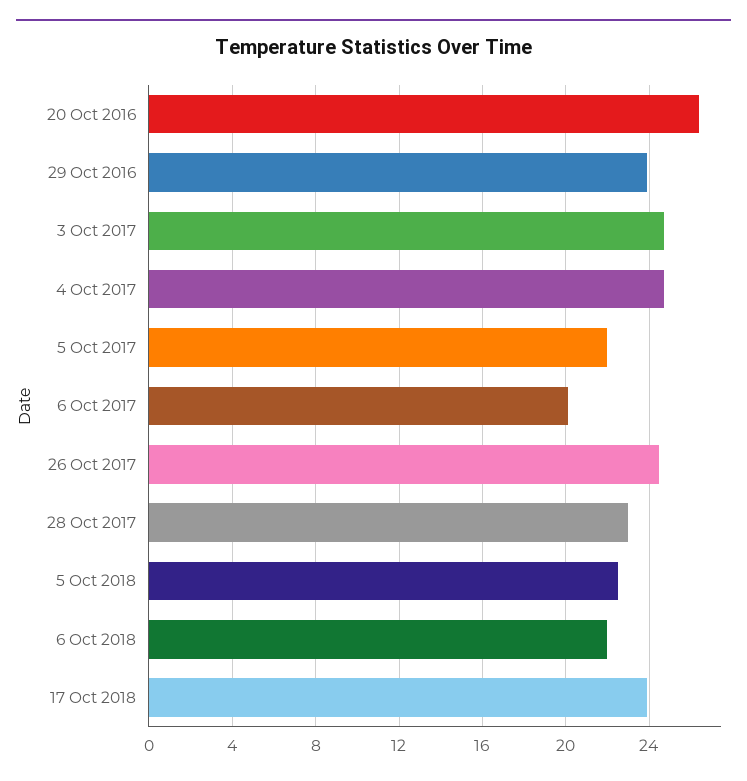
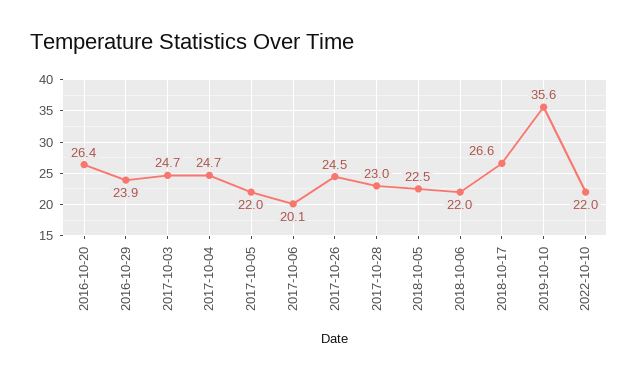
17 Oct 2018: 24 -> 26.6
2019-10-10: none -> 35.6
2022-10-10: none -> 22

